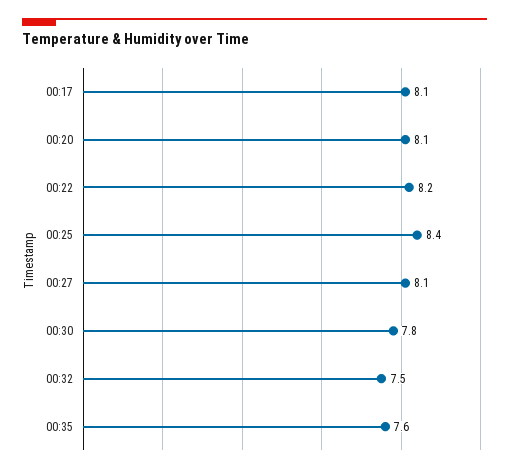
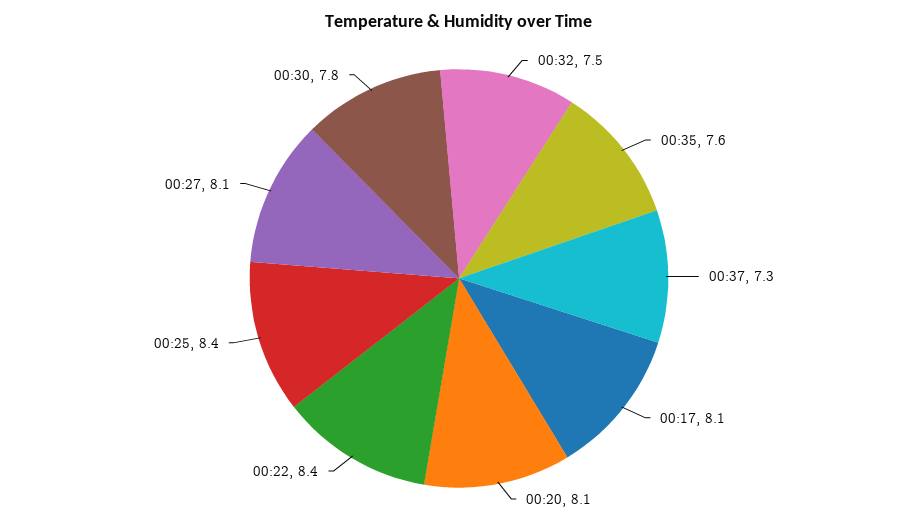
00:22: 8.2 -> 8.4
00:37: none -> 7.3

